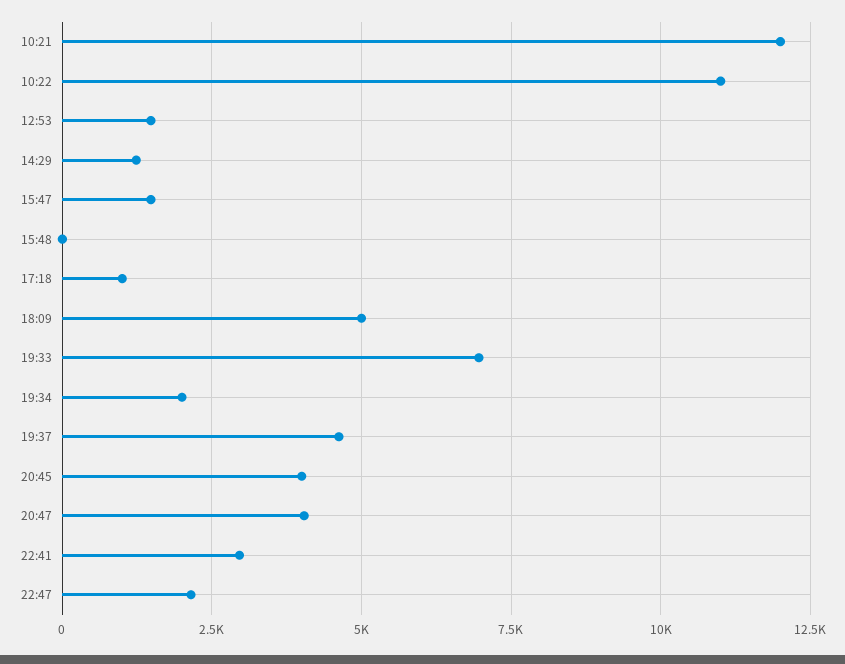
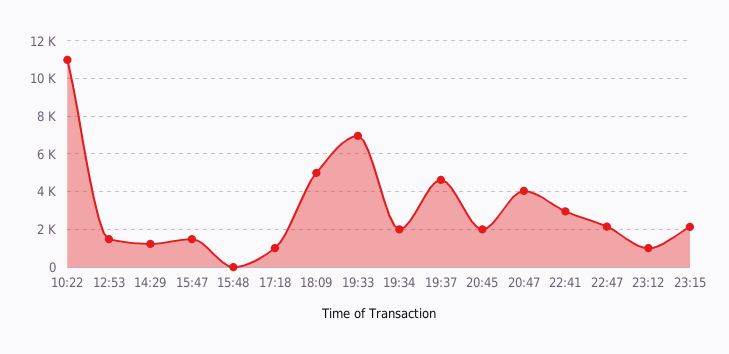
10:21: 12000 -> none
20:45: 4000 -> 2000
23:12: none -> 1000
23:15: none -> 2000

